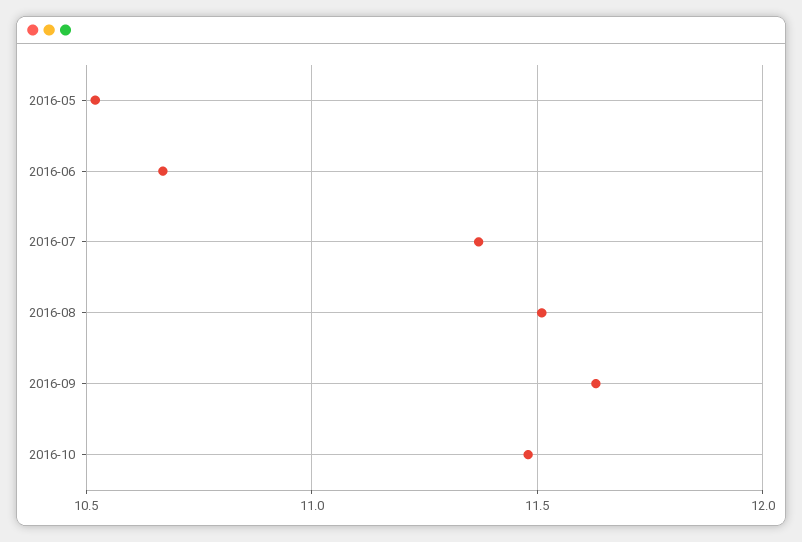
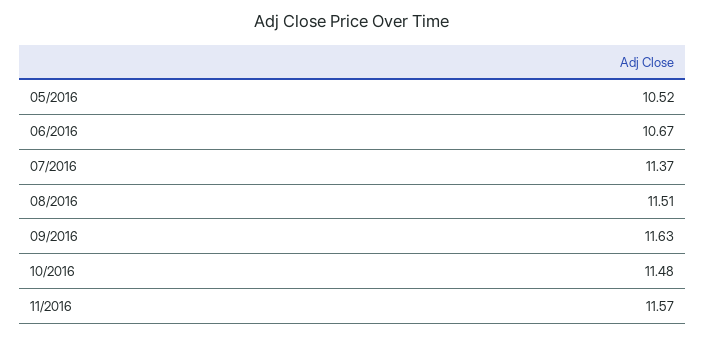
11/2016: none -> 11.57

